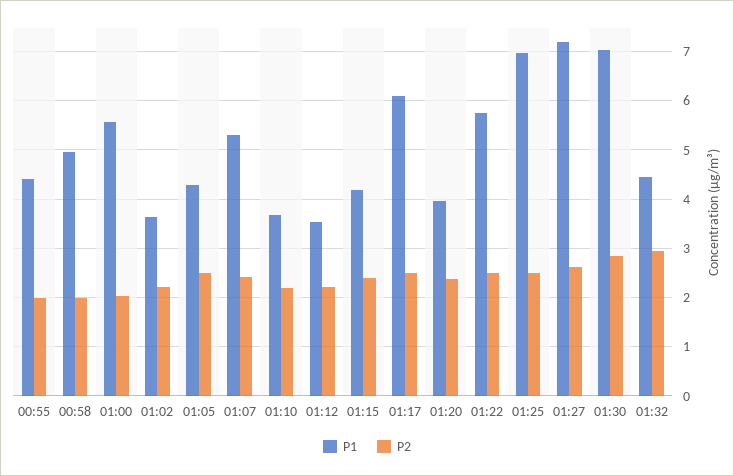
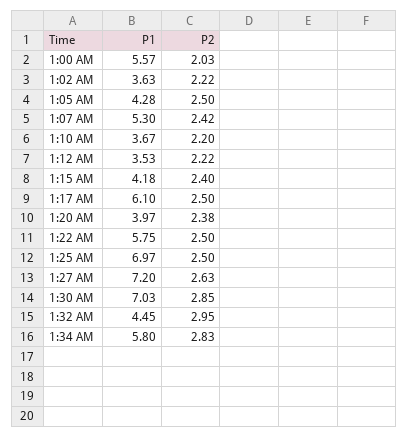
P1, 00:55: 4.4 -> none
P2, 00:55: 2 -> none
P1, 00:58: 5 -> none
P2, 00:58: 2 -> none
P1, 1:34 AM: none -> 5.8
P2, 1:34 AM: none -> 2.83

